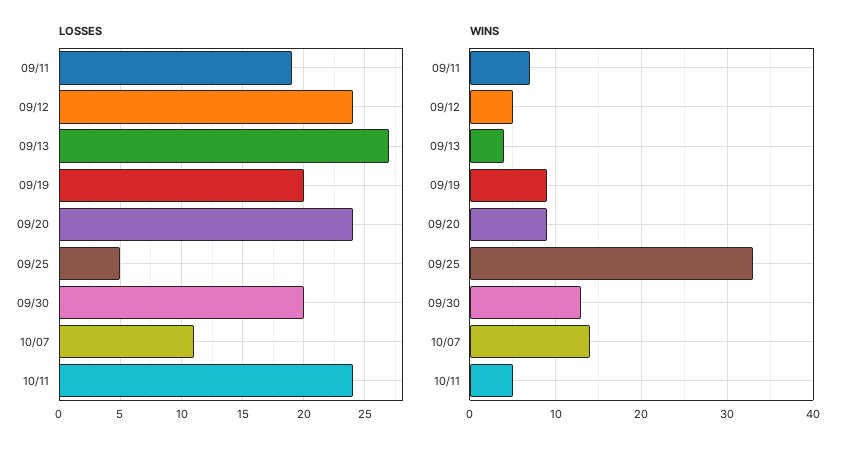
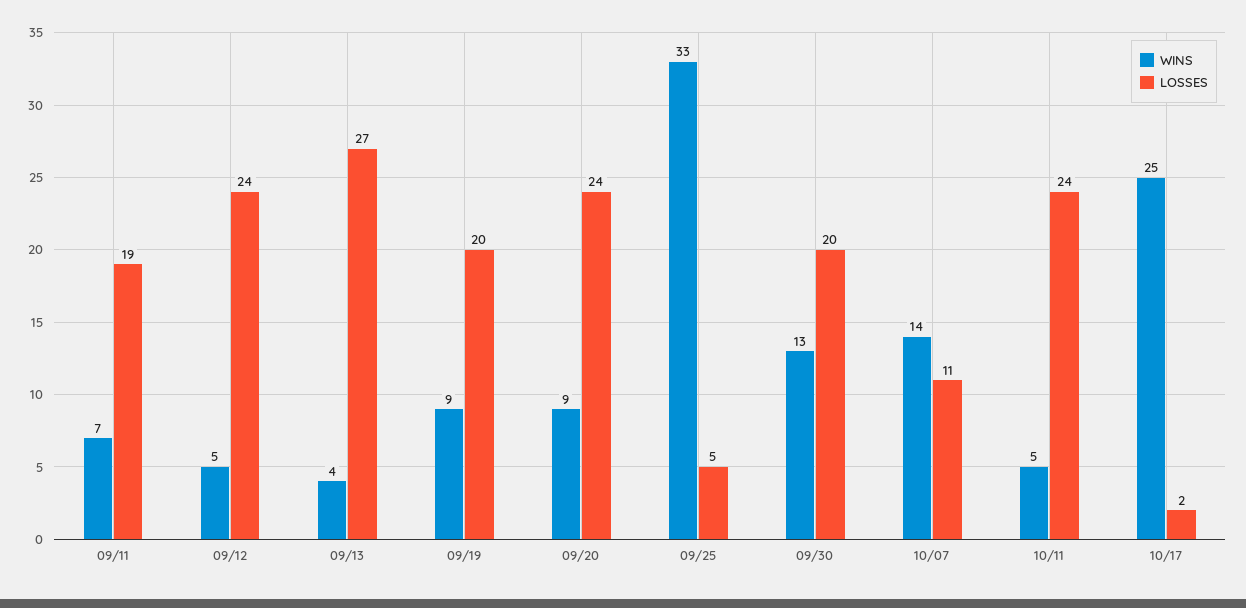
WINS, 10/17: none -> 25
LOSSES, 10/17: none -> 2

